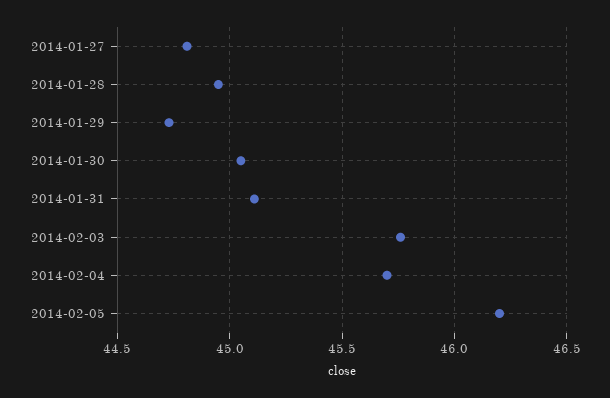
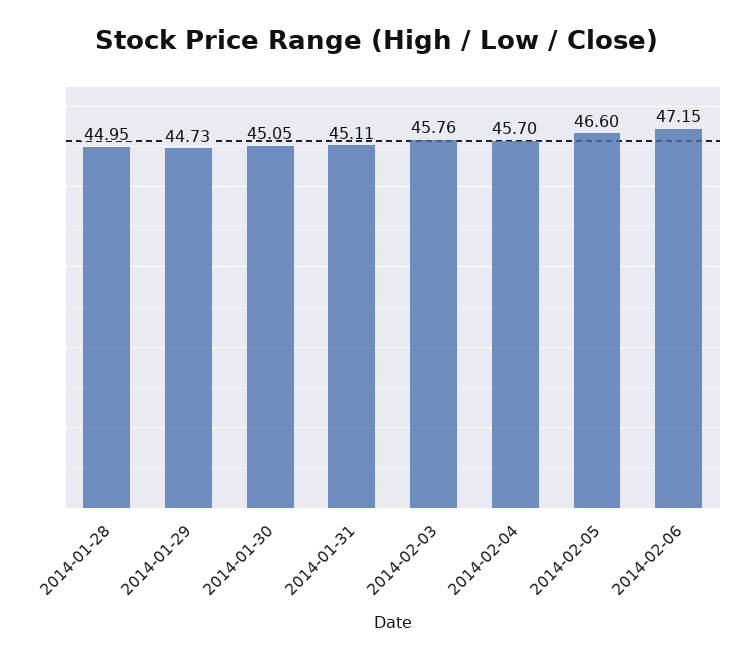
2014-01-27: 44.8 -> none
2014-02-05: 46.2 -> 46.6
2014-02-06: none -> 47.15

